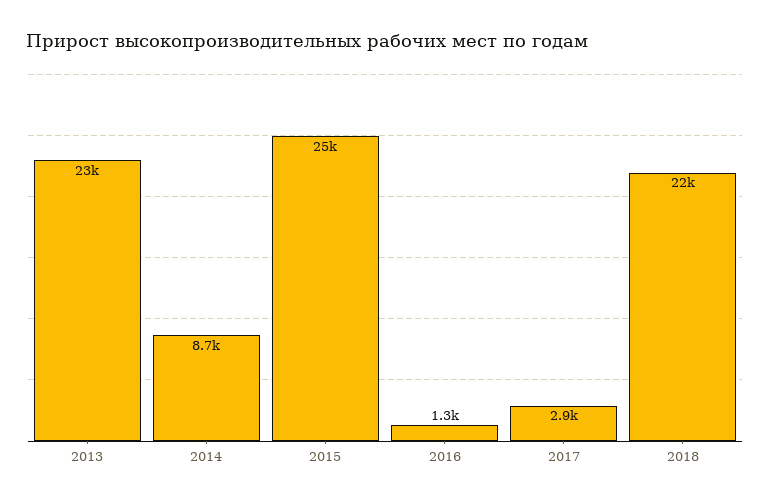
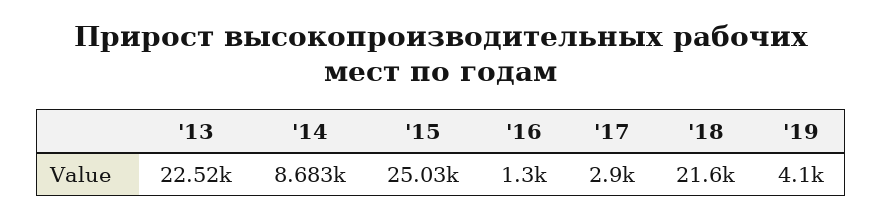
'19: none -> 4100

